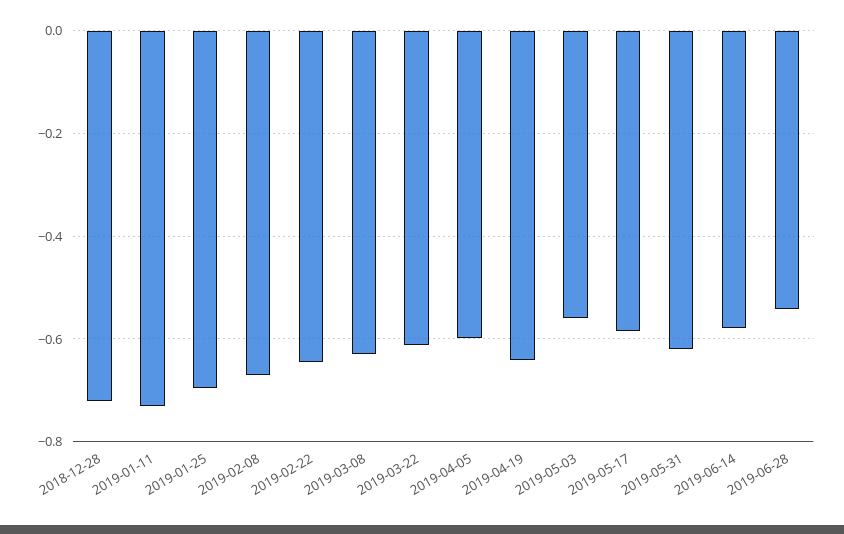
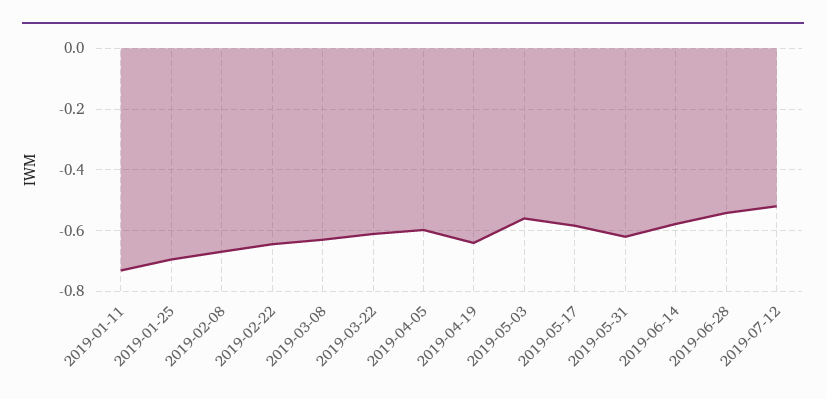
2018-12-28: -0.72 -> none
2019-07-12: none -> -0.52

